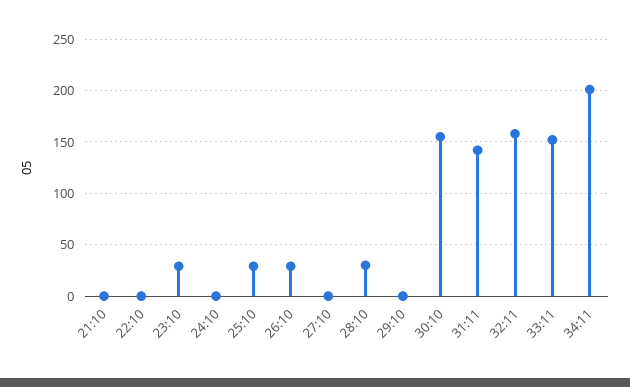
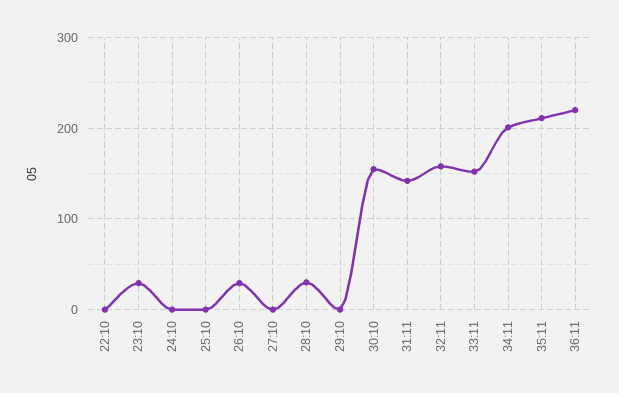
21:10: 0 -> none
25:10: 30 -> 0
35:11: none -> 210
36:11: none -> 220

